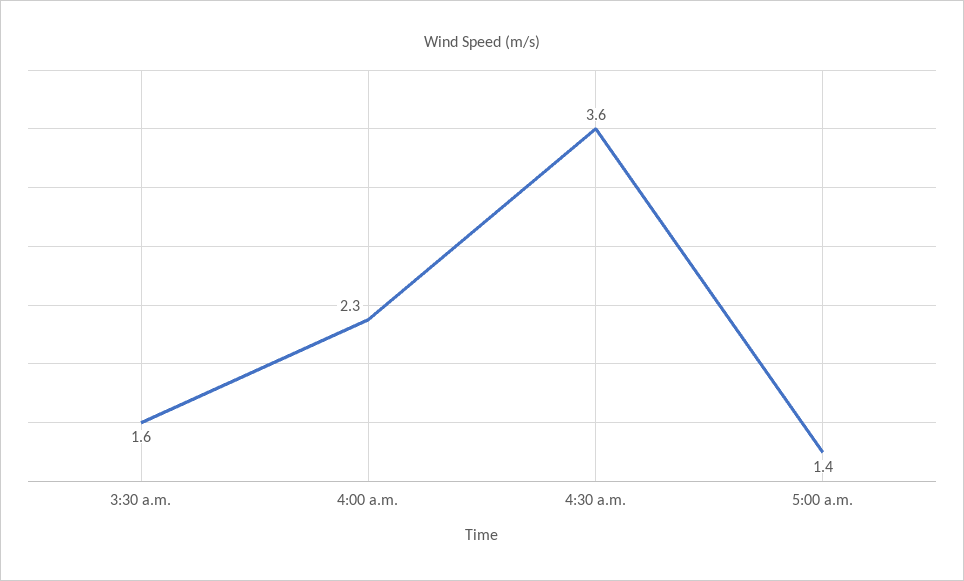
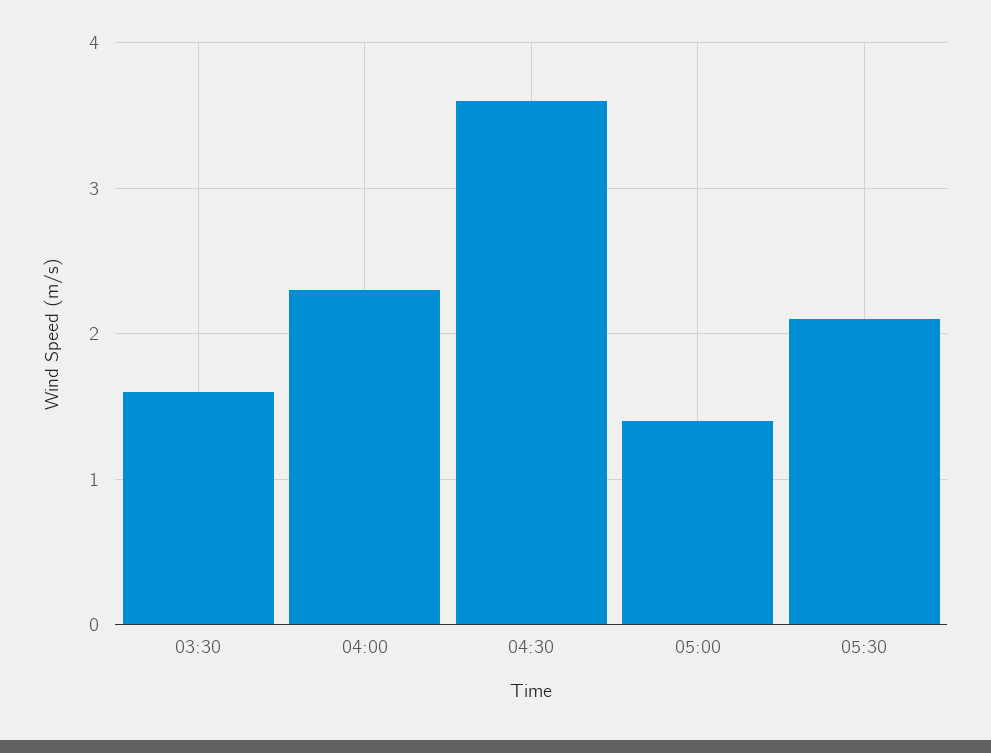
05:30: none -> 2.1

